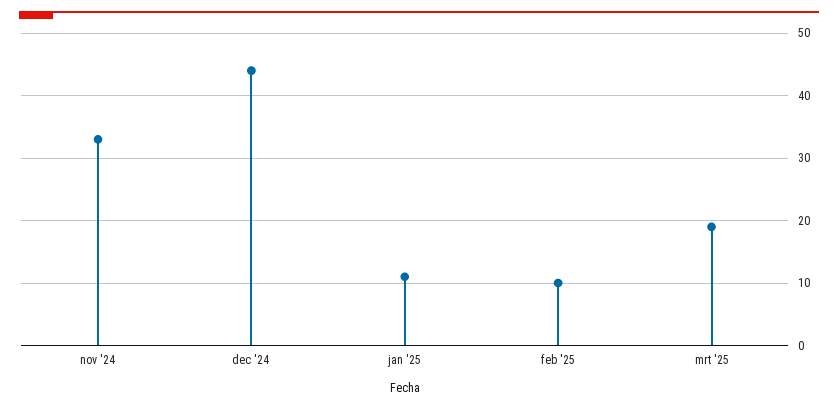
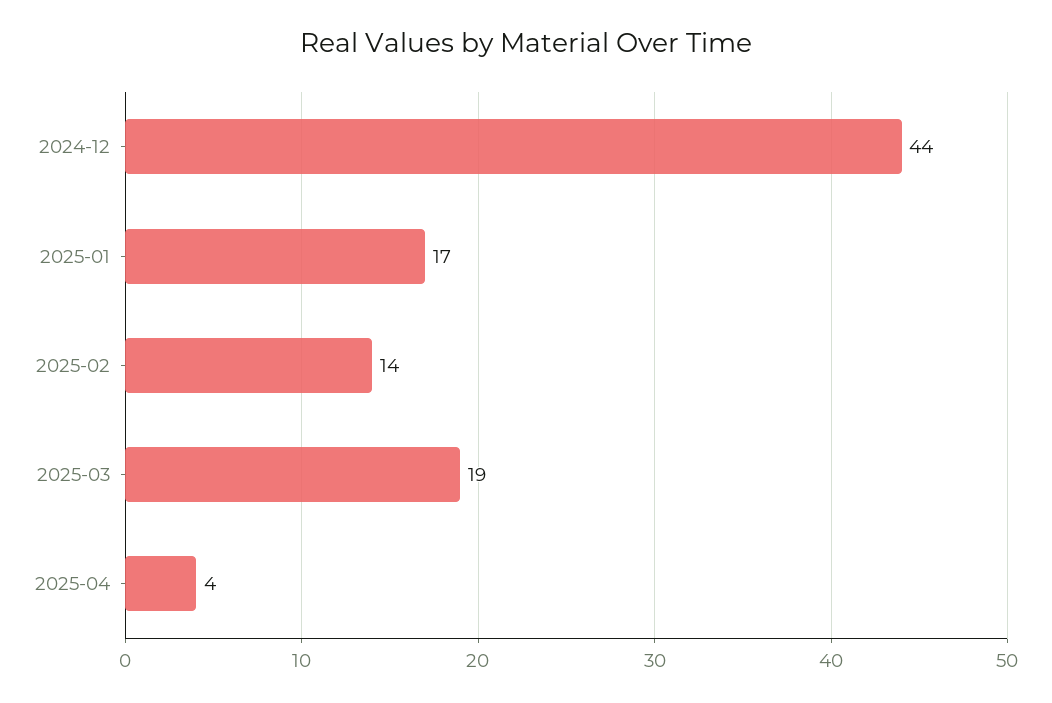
nov '24: 33 -> none
jan '25: 11 -> 17
feb '25: 10 -> 14
2025-04: none -> 4

